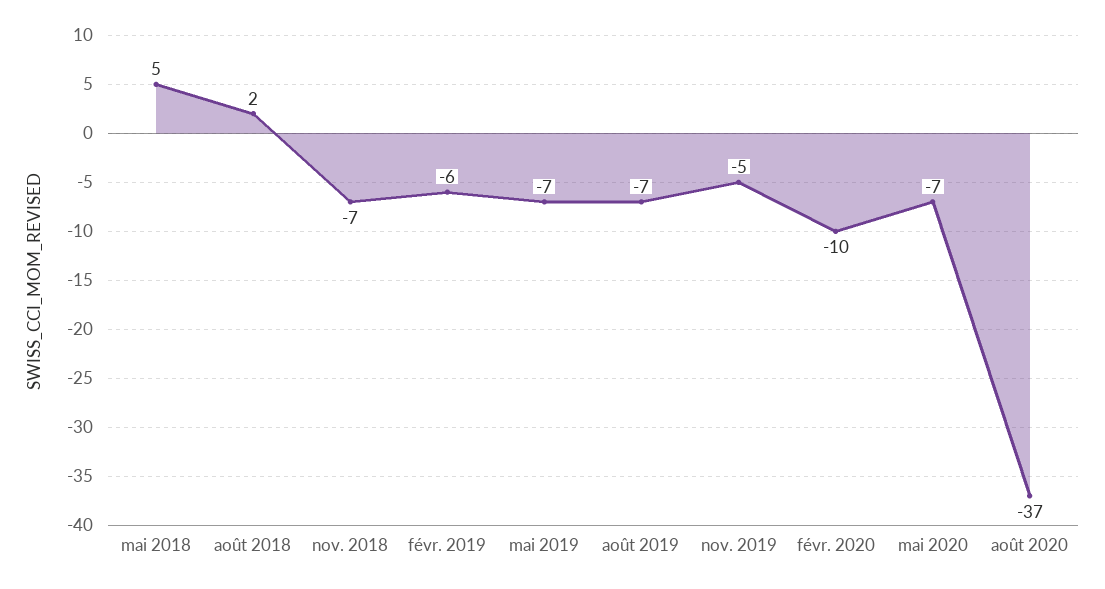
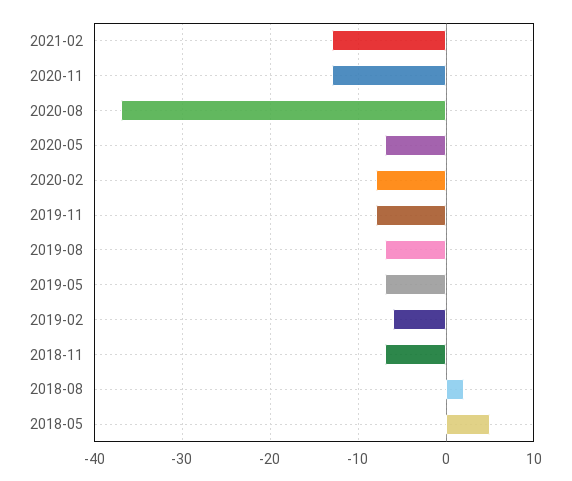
nov. 2019: -5 -> -8
févr. 2020: -10 -> -8
2021-02: none -> -13
2020-11: none -> -13

